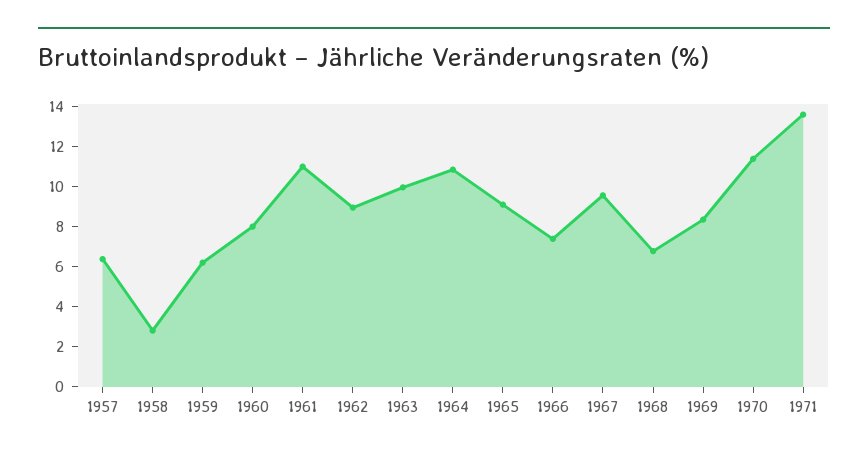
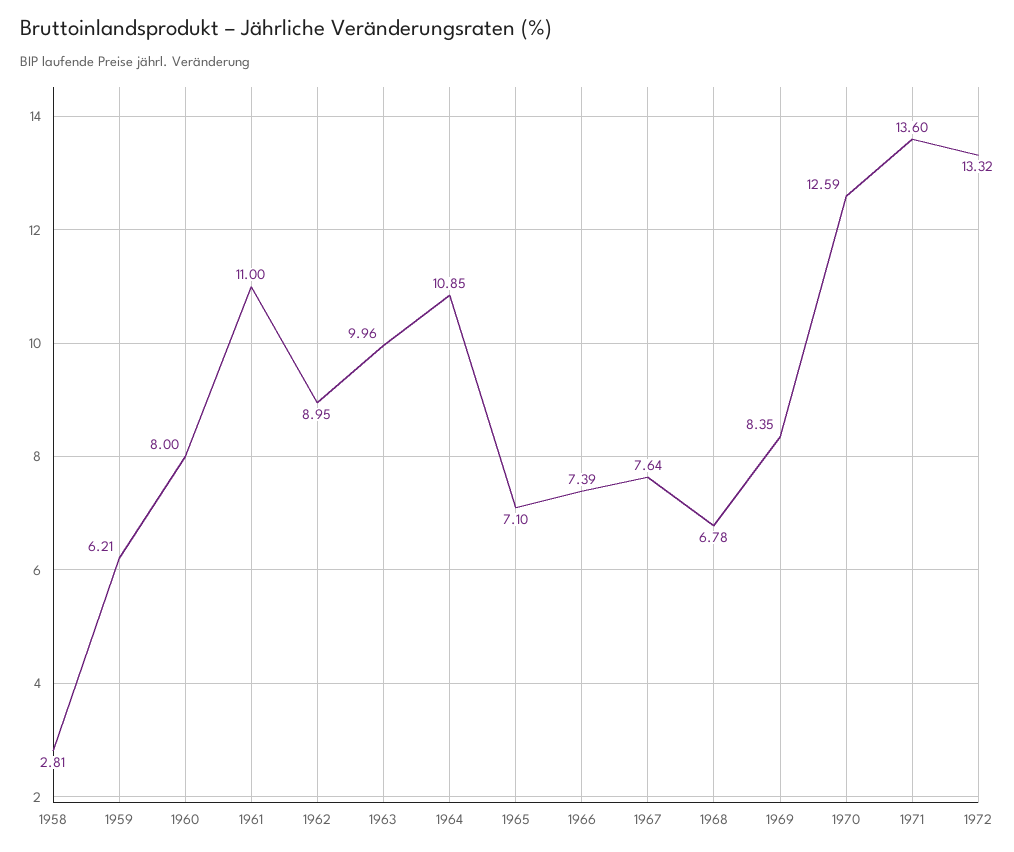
1957: 6.5 -> none
1965: 9 -> 7.1
1967: 9.5 -> 7.64
1970: 11.5 -> 12.59
1972: none -> 13.32

